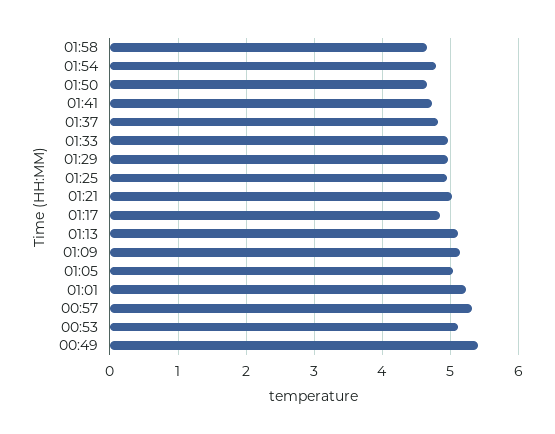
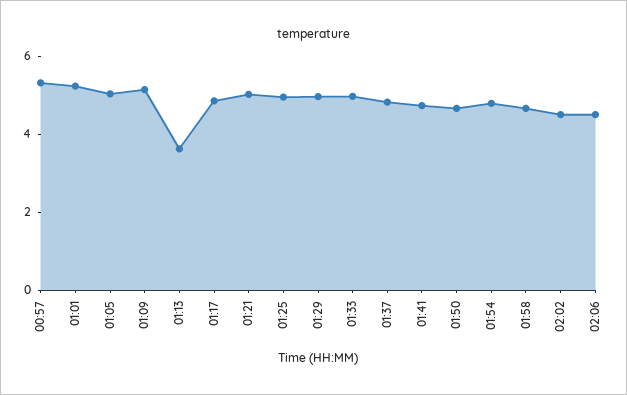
01:13: 5.1 -> 3.5
00:53: 5.1 -> none
00:49: 5.4 -> none
02:02: none -> 4.5
02:06: none -> 4.5

